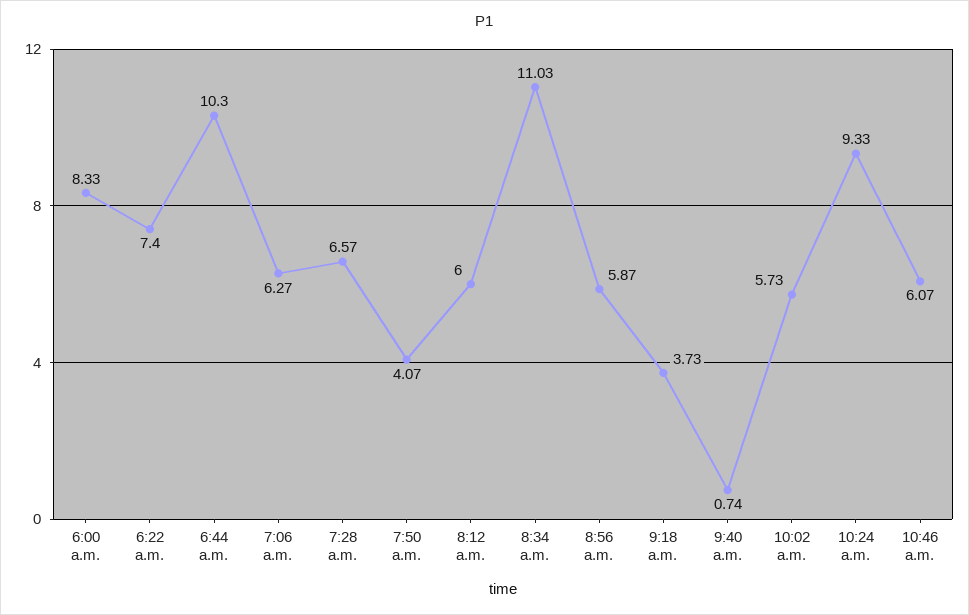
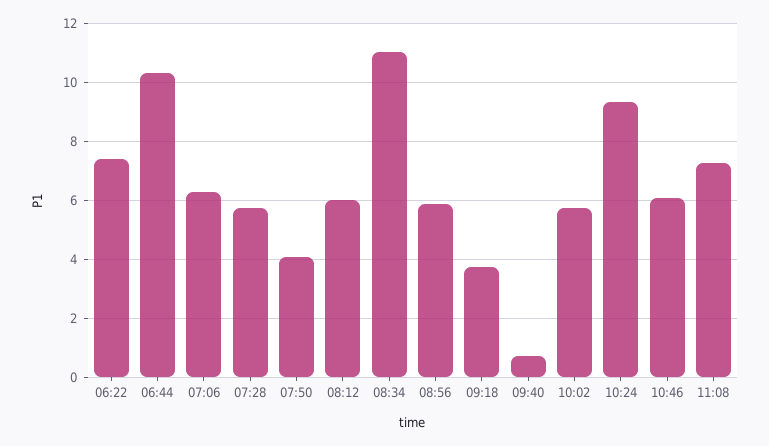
6:00 a.m.: 8.33 -> none
7:28 a.m.: 6.57 -> 5.75
11:08: none -> 7.25

